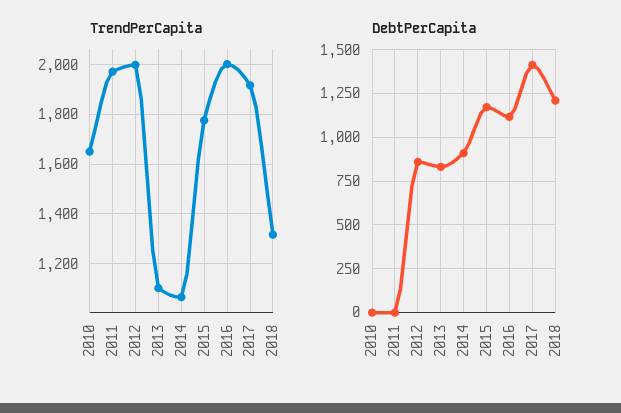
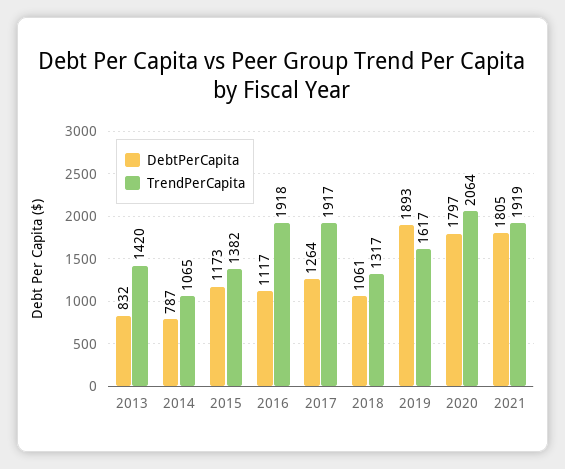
TrendPerCapita, 2010: 1650 -> none
TrendPerCapita, 2011: 1975 -> none
TrendPerCapita, 2012: 2000 -> none
TrendPerCapita, 2013: 1100 -> 1420
TrendPerCapita, 2015: 1775 -> 1382
TrendPerCapita, 2016: 2000 -> 1918
DebtPerCapita, 2010: 0 -> none
DebtPerCapita, 2011: 0 -> none
DebtPerCapita, 2012: 850 -> none
DebtPerCapita, 2014: 900 -> 787
DebtPerCapita, 2017: 1400 -> 1264
DebtPerCapita, 2018: 1200 -> 1061
DebtPerCapita, 2019: none -> 1893
TrendPerCapita, 2019: none -> 1617
DebtPerCapita, 2020: none -> 1797
TrendPerCapita, 2020: none -> 2064
DebtPerCapita, 2021: none -> 1805
TrendPerCapita, 2021: none -> 1919

